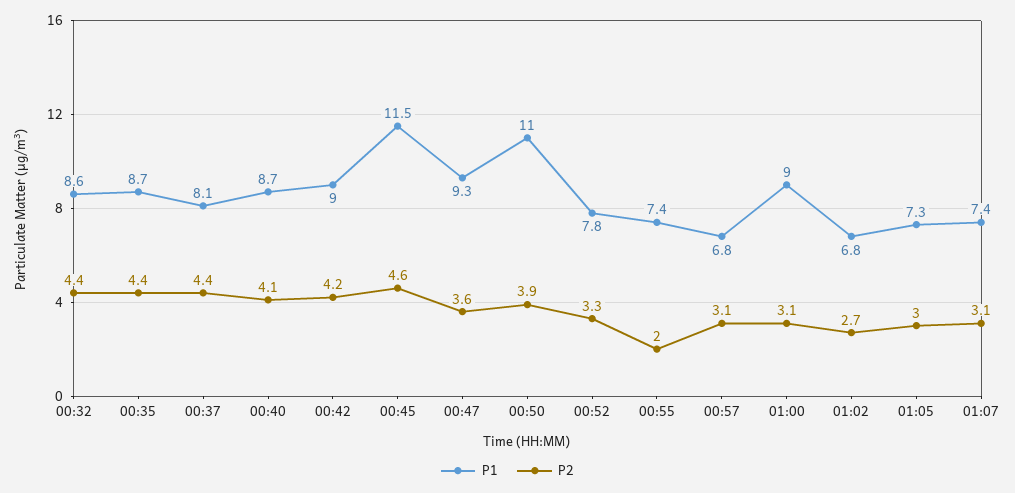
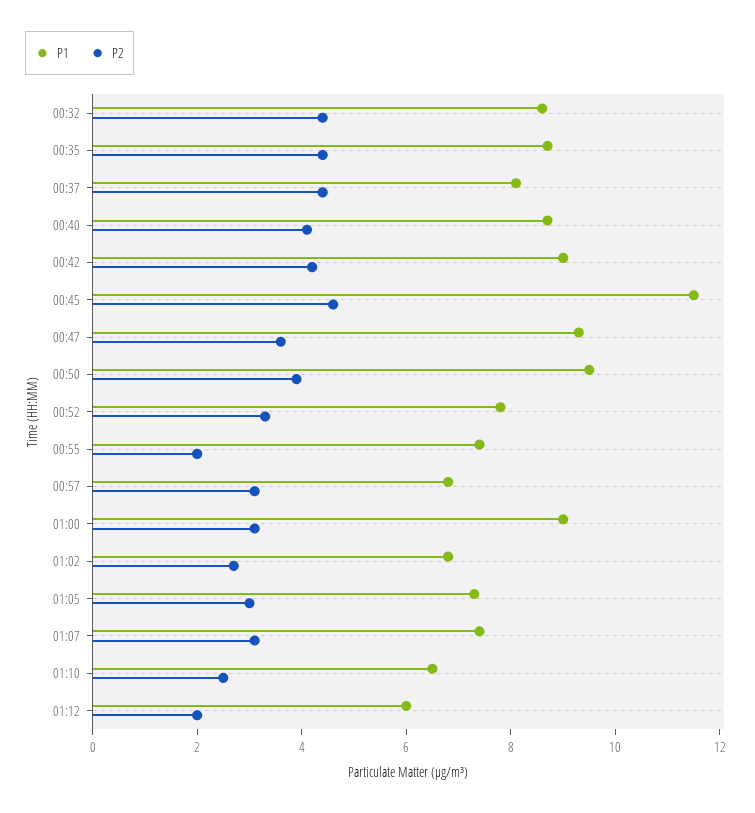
P1, 00:50: 11 -> 9.5
P1, 01:10: none -> 6.5
P2, 01:10: none -> 2.5
P1, 01:12: none -> 6
P2, 01:12: none -> 2

